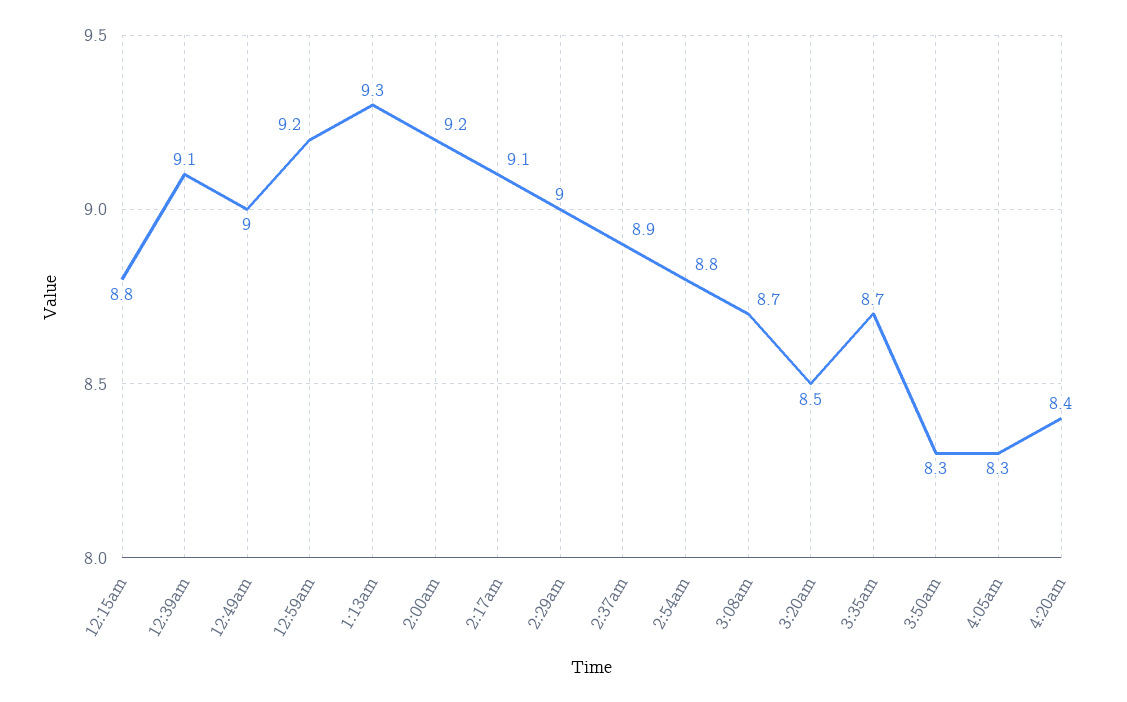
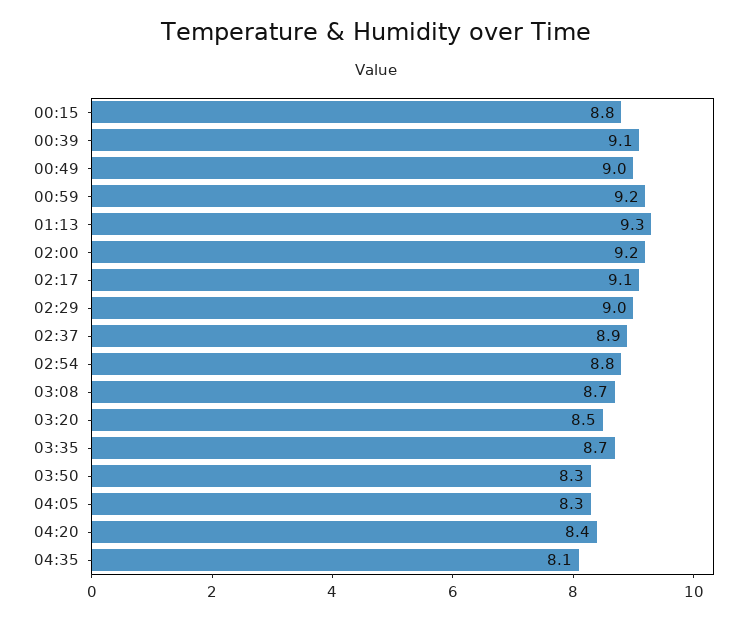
04:35: none -> 8.1

